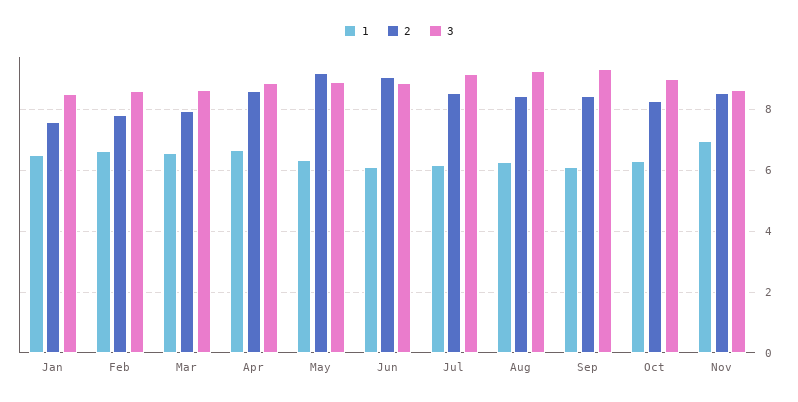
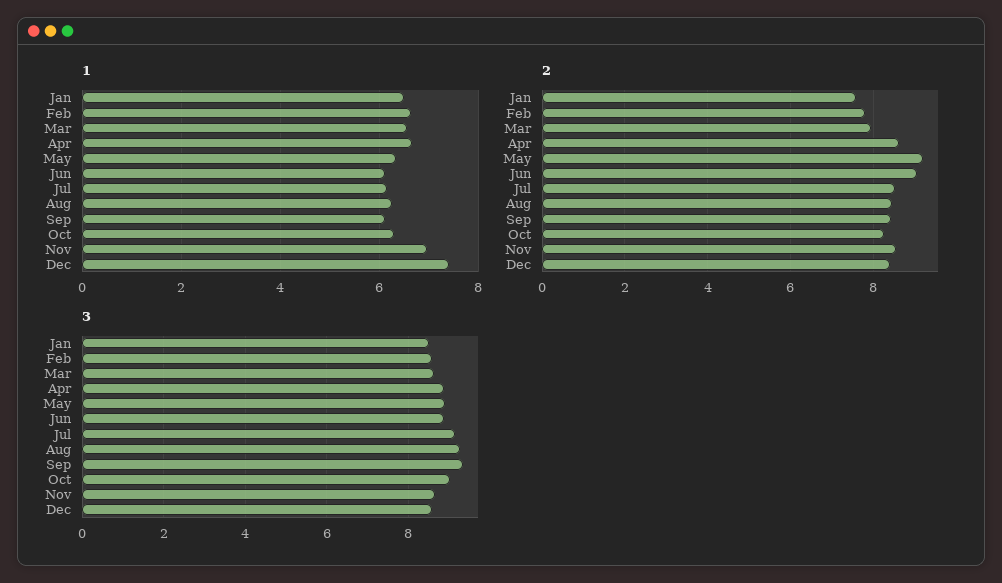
1, Dec: none -> 7.4
2, Dec: none -> 8.4
3, Dec: none -> 8.6

